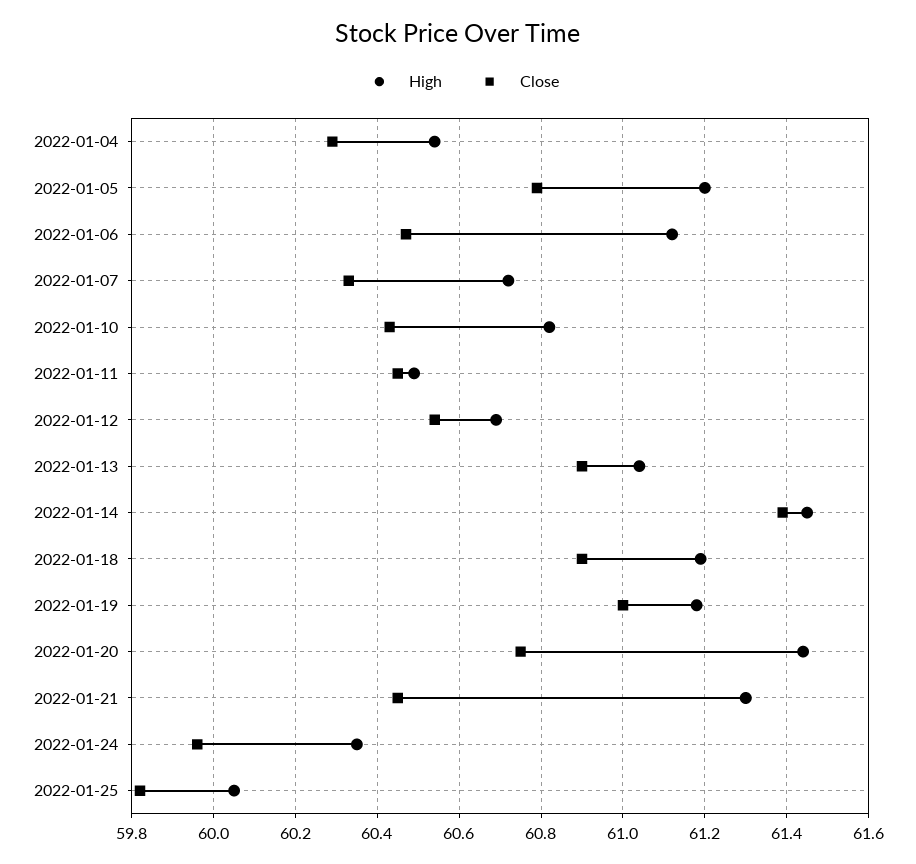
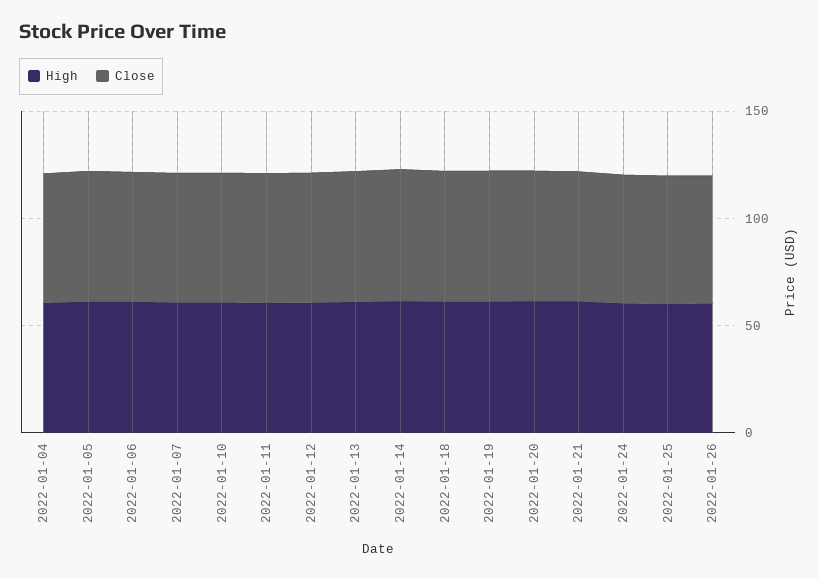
High, 2022-01-26: none -> 60
Close, 2022-01-26: none -> 60

